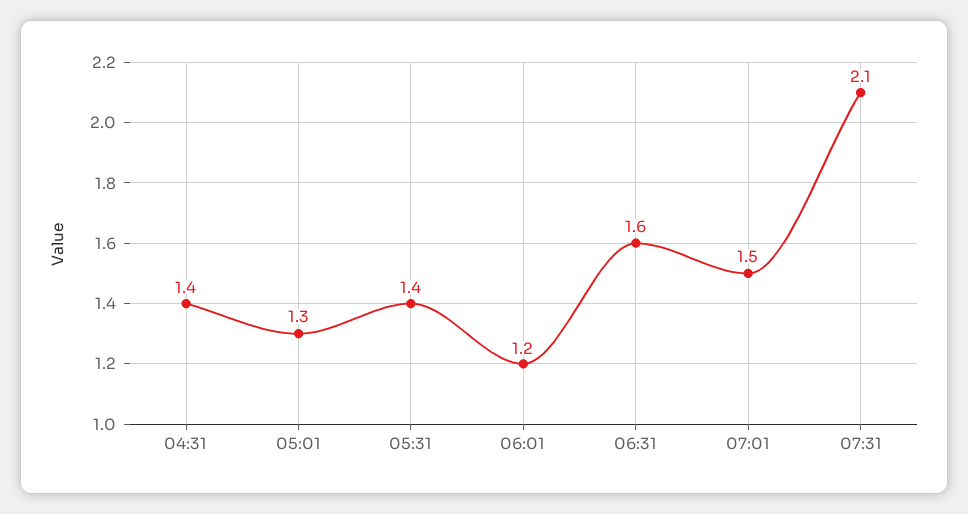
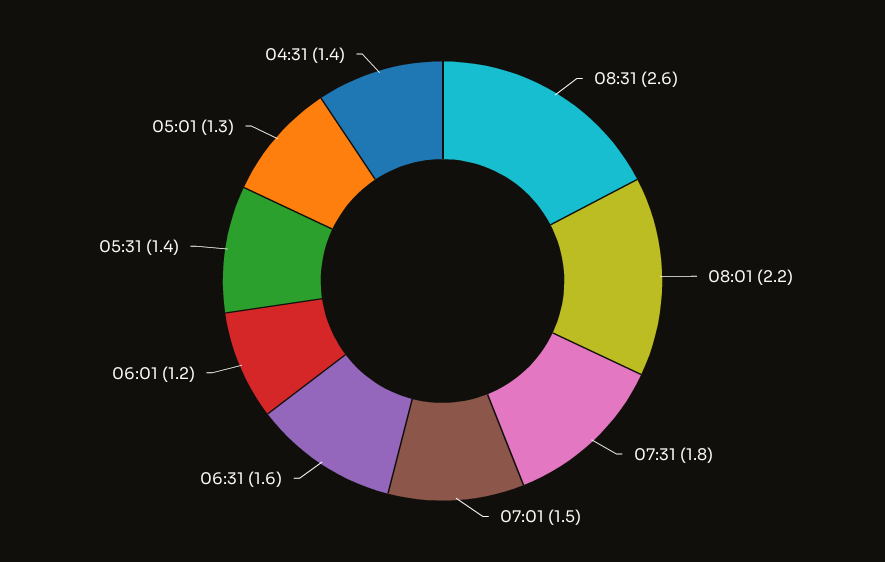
07:31: 2.1 -> 1.8
08:31: none -> 2.6
08:01: none -> 2.2

